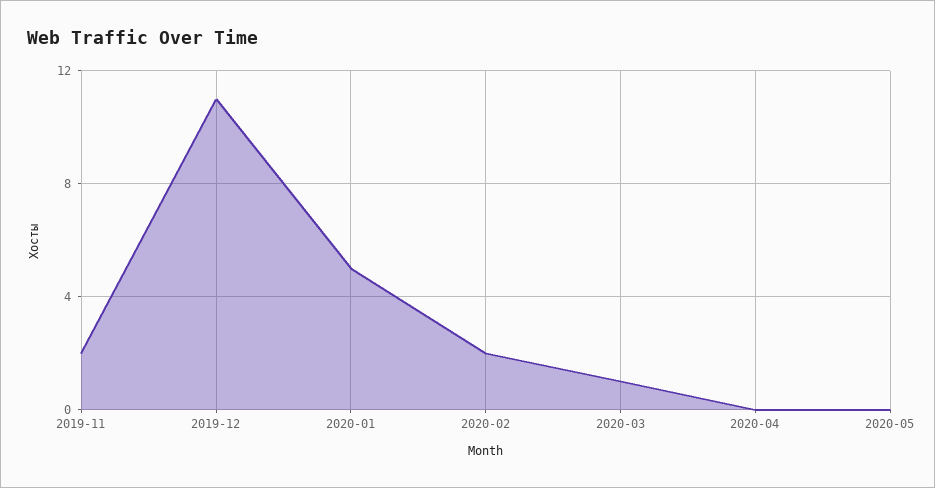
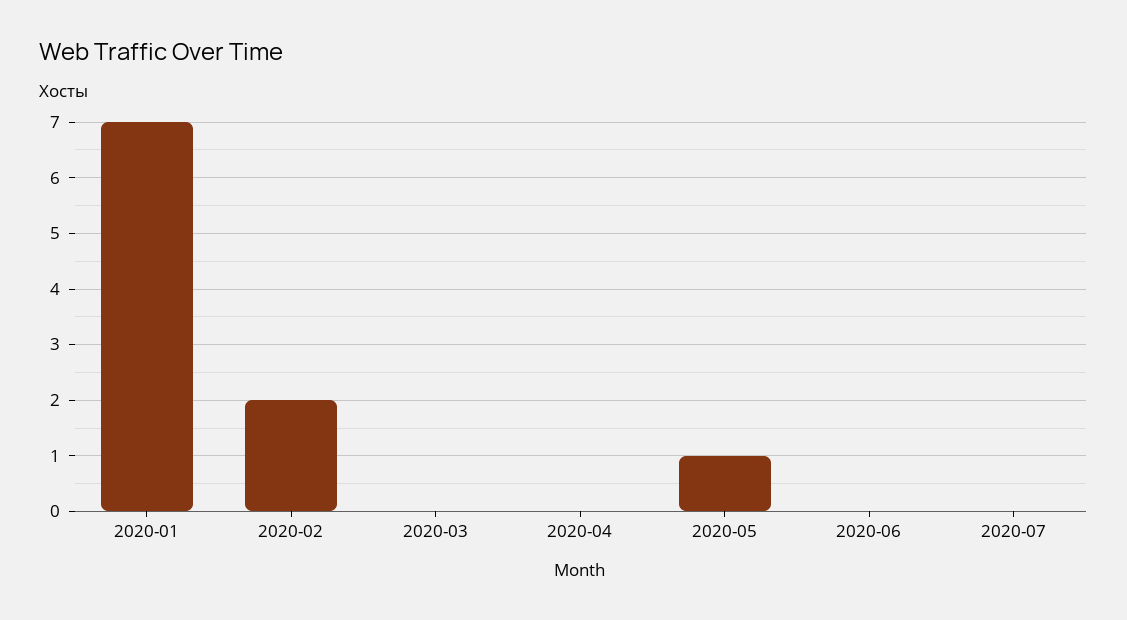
2019-11: 2 -> none
2019-12: 11 -> none
2020-01: 5 -> 7
2020-03: 1 -> 0
2020-05: 0 -> 1
2020-06: none -> 0
2020-07: none -> 0

